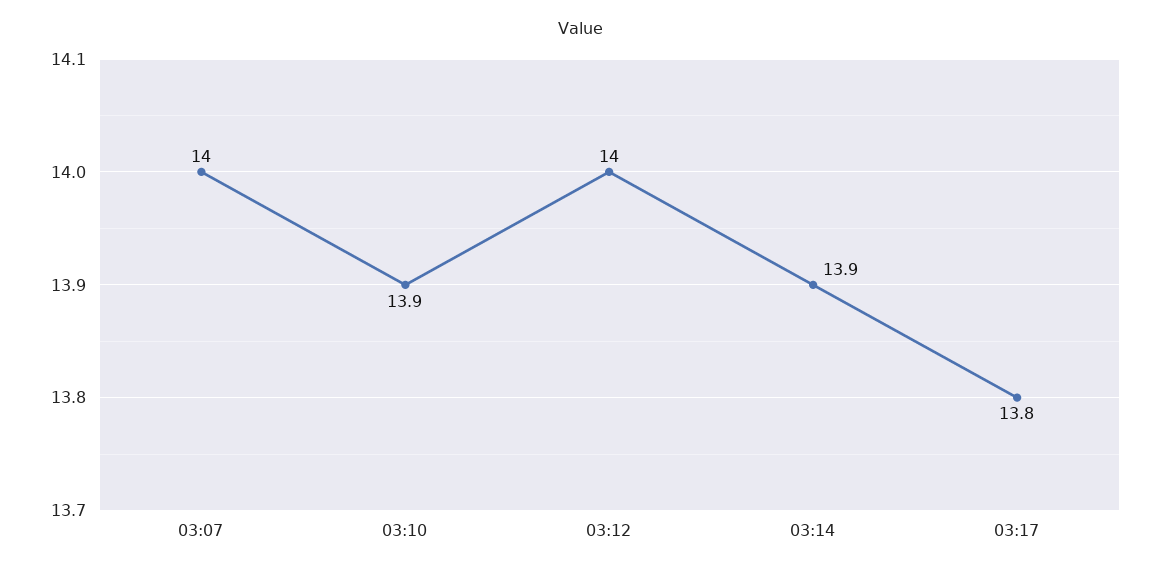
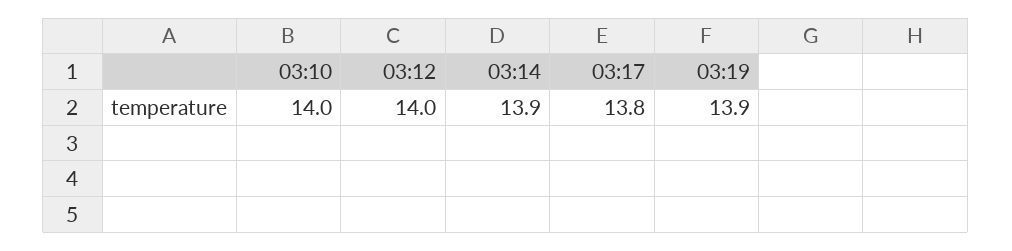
03:07: 14 -> none
03:10: 13.9 -> 14
03:19: none -> 13.9

